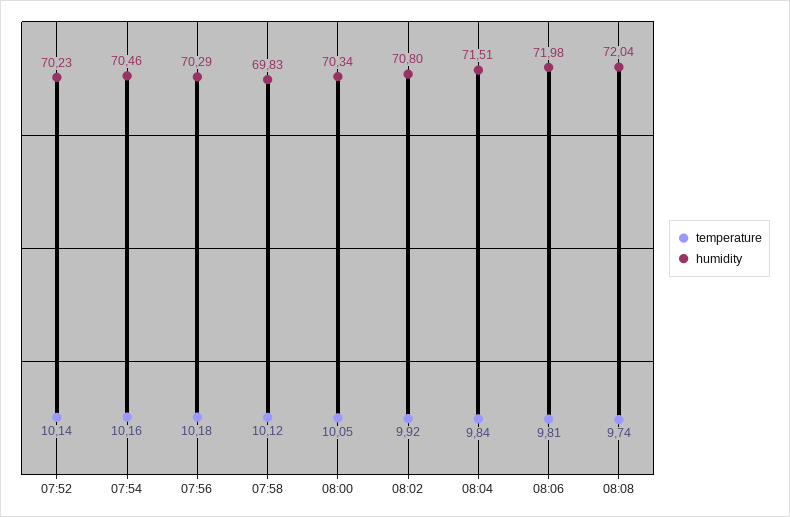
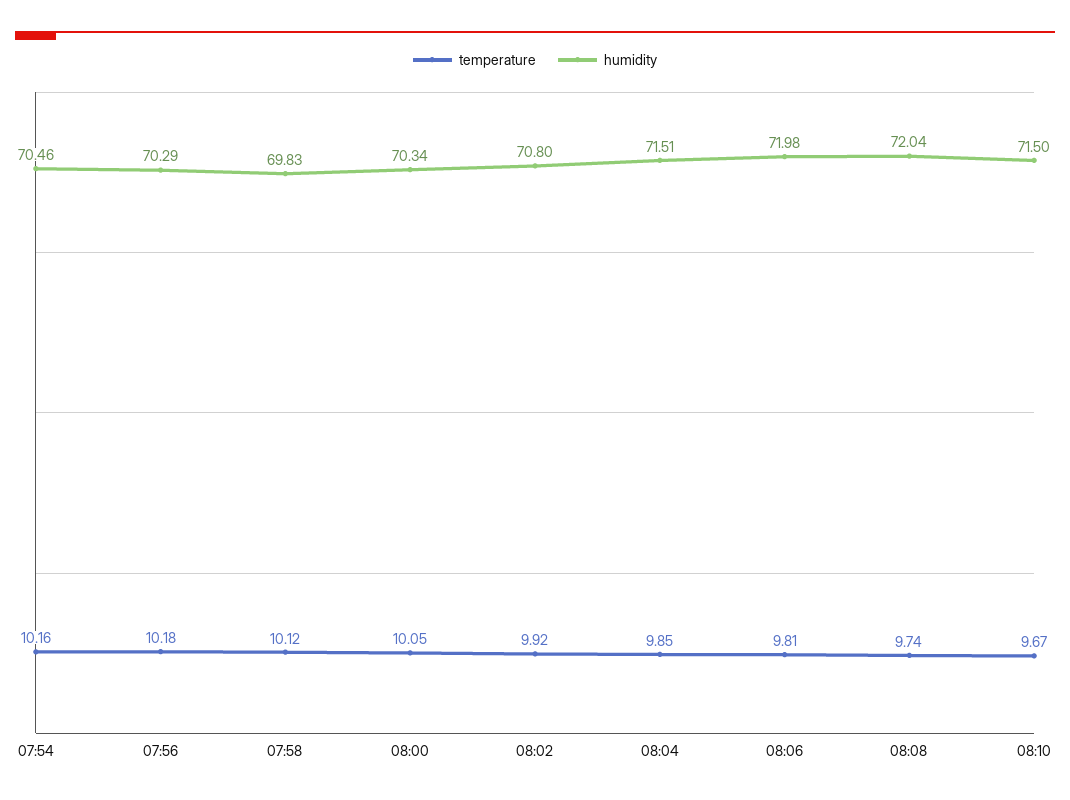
temperature, 07:52: 10.14 -> none
humidity, 07:52: 70.23 -> none
temperature, 08:04: 9.84 -> 9.85
temperature, 08:10: none -> 9.67
humidity, 08:10: none -> 71.5

